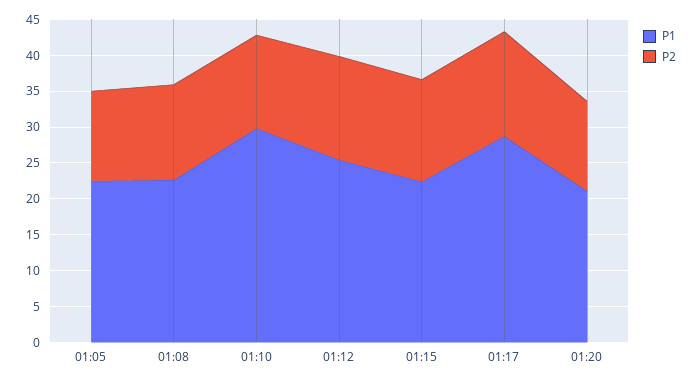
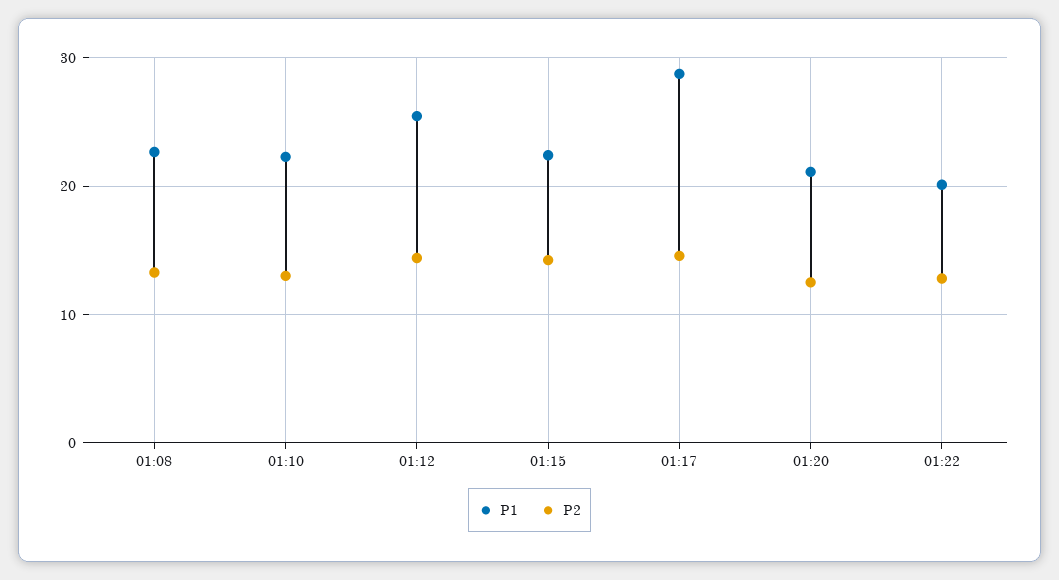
P1, 01:05: 22.5 -> none
P2, 01:05: 12.5 -> none
P1, 01:10: 30 -> 22
P1, 01:22: none -> 20
P2, 01:22: none -> 13

